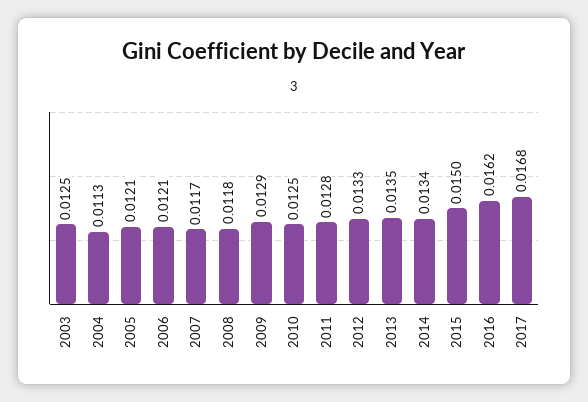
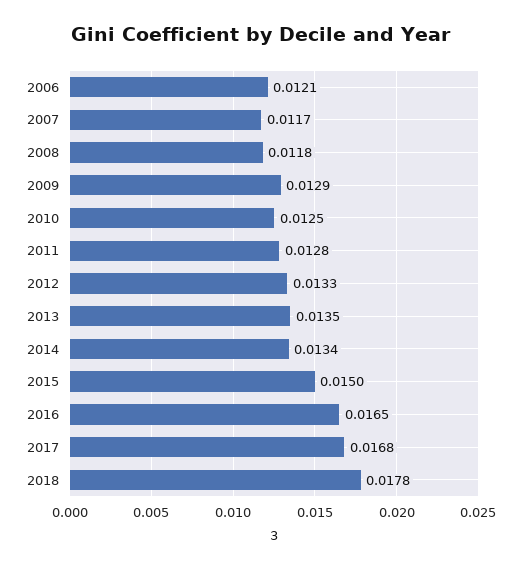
2003: 0.0125 -> none
2004: 0.0113 -> none
2005: 0.0121 -> none
2016: 0.0162 -> 0.0165
2018: none -> 0.0178

